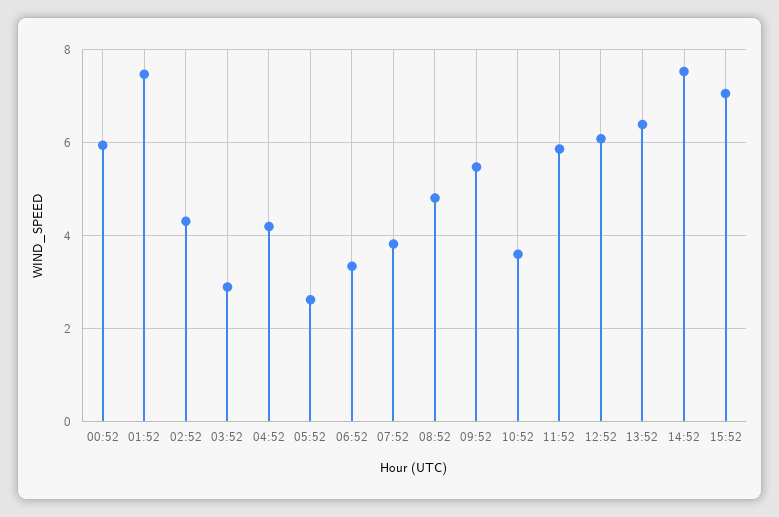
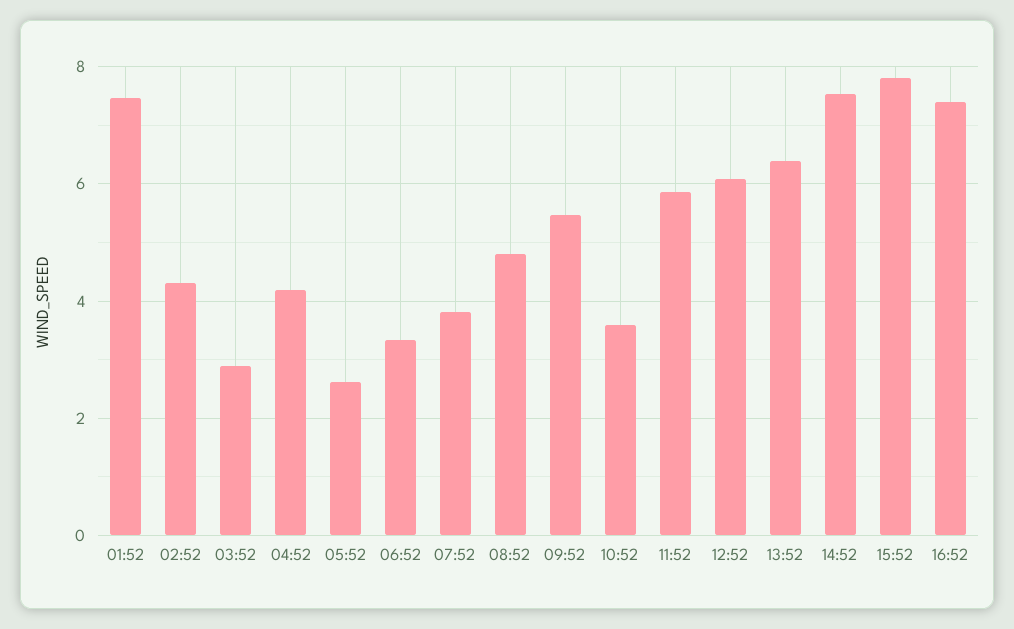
00:52: 6 -> none
15:52: 7 -> 7.8
16:52: none -> 7.4

